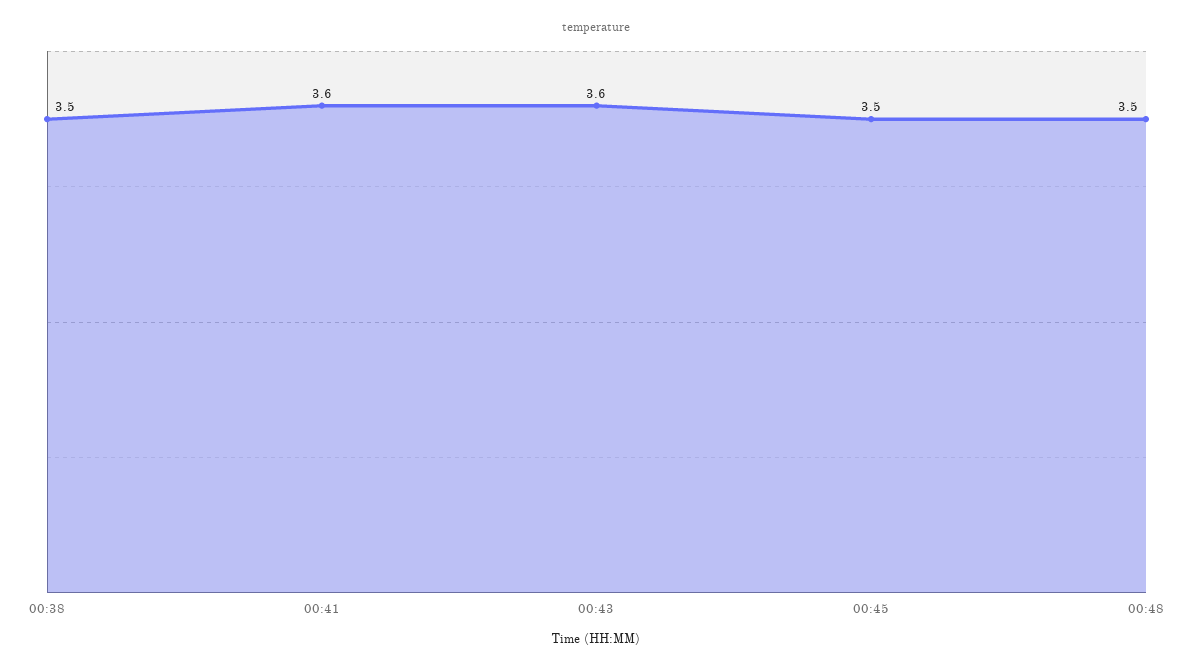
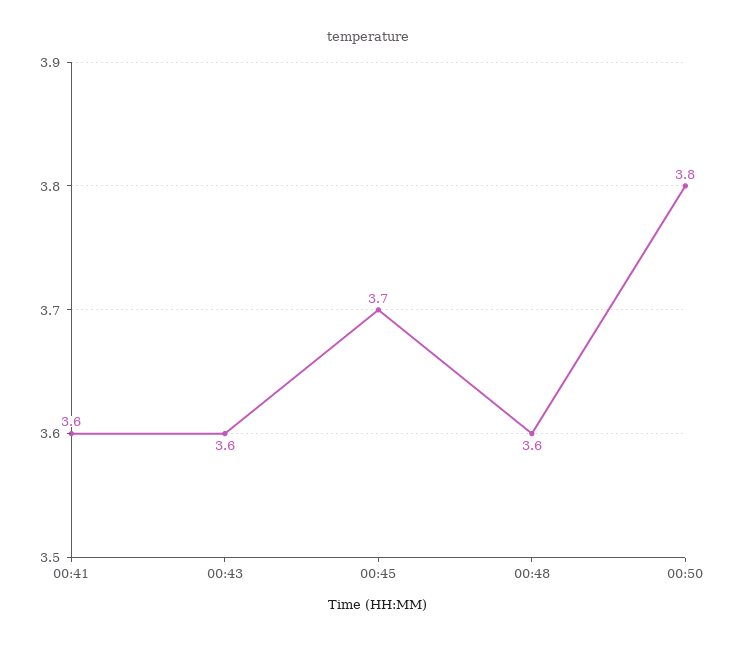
00:38: 3.5 -> none
00:45: 3.5 -> 3.7
00:48: 3.5 -> 3.6
00:50: none -> 3.8

